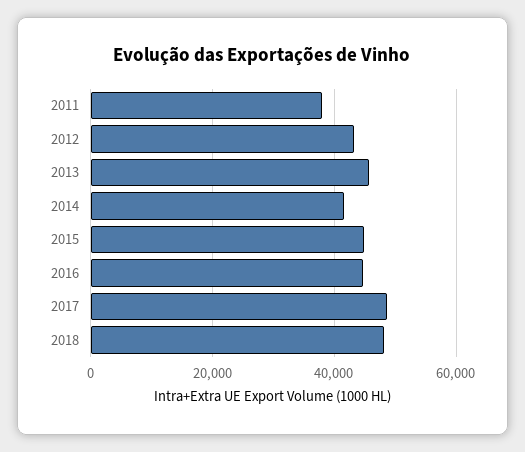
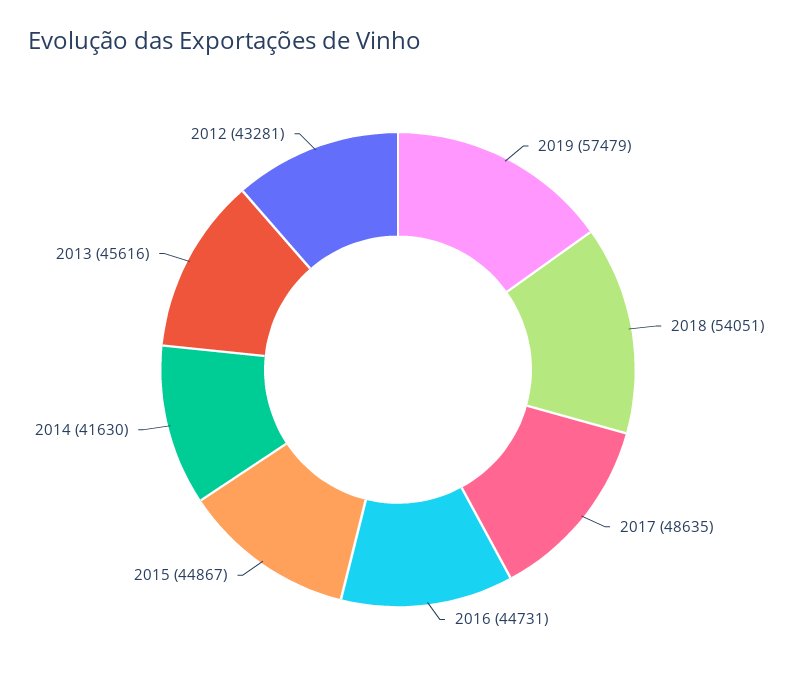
2011: 38000 -> none
2018: 48000 -> 54051
2019: none -> 57479

